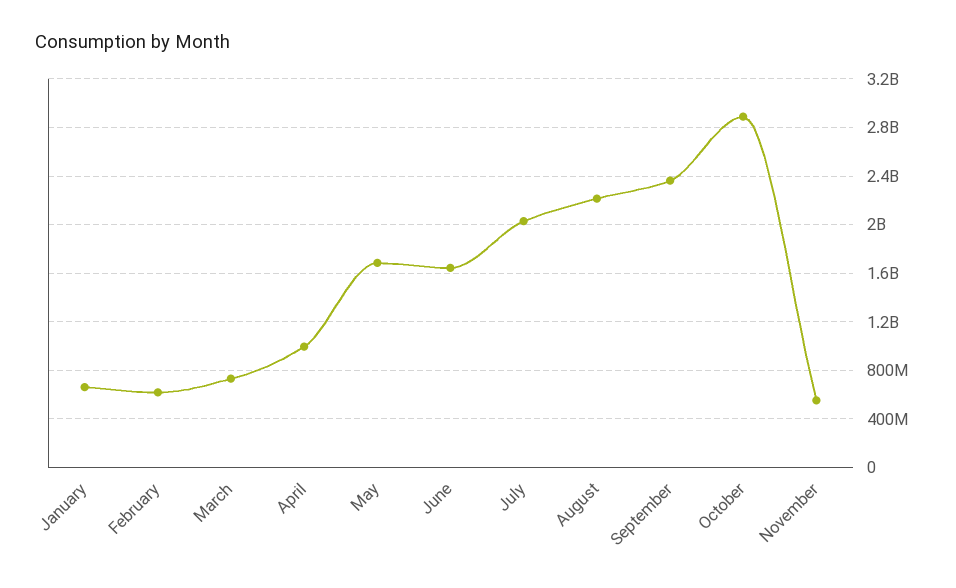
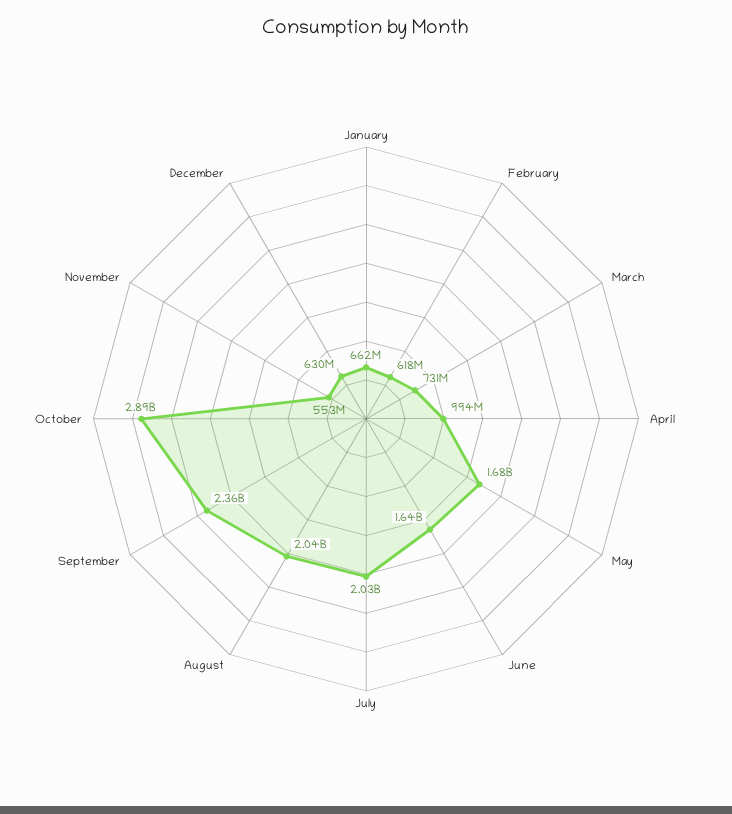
August: 2200000000 -> 2040000000
December: none -> 630000000

